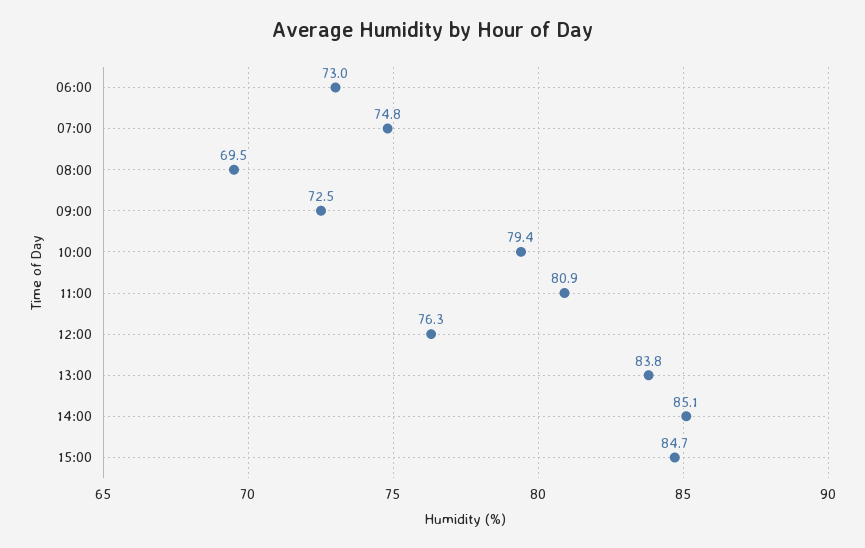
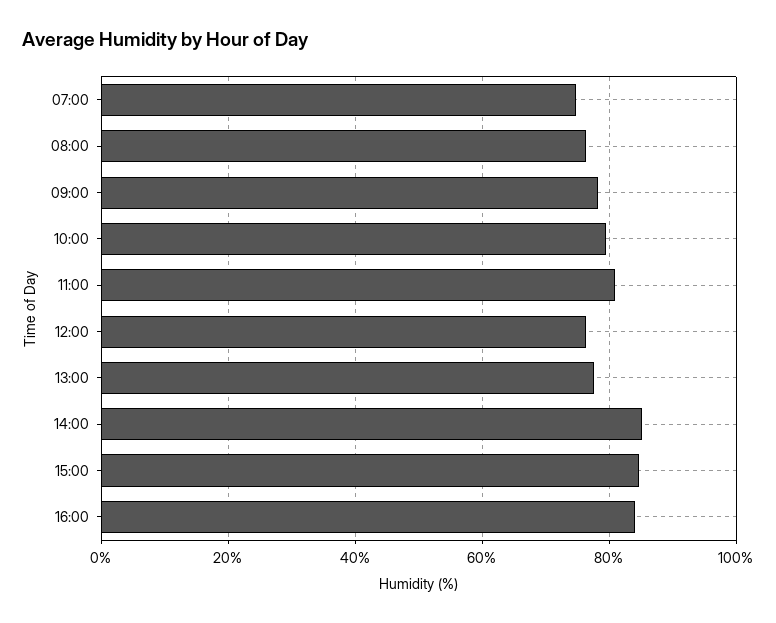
06:00: 73 -> none
08:00: 69.5 -> 76
09:00: 72.5 -> 78
13:00: 83.8 -> 78
16:00: none -> 84

